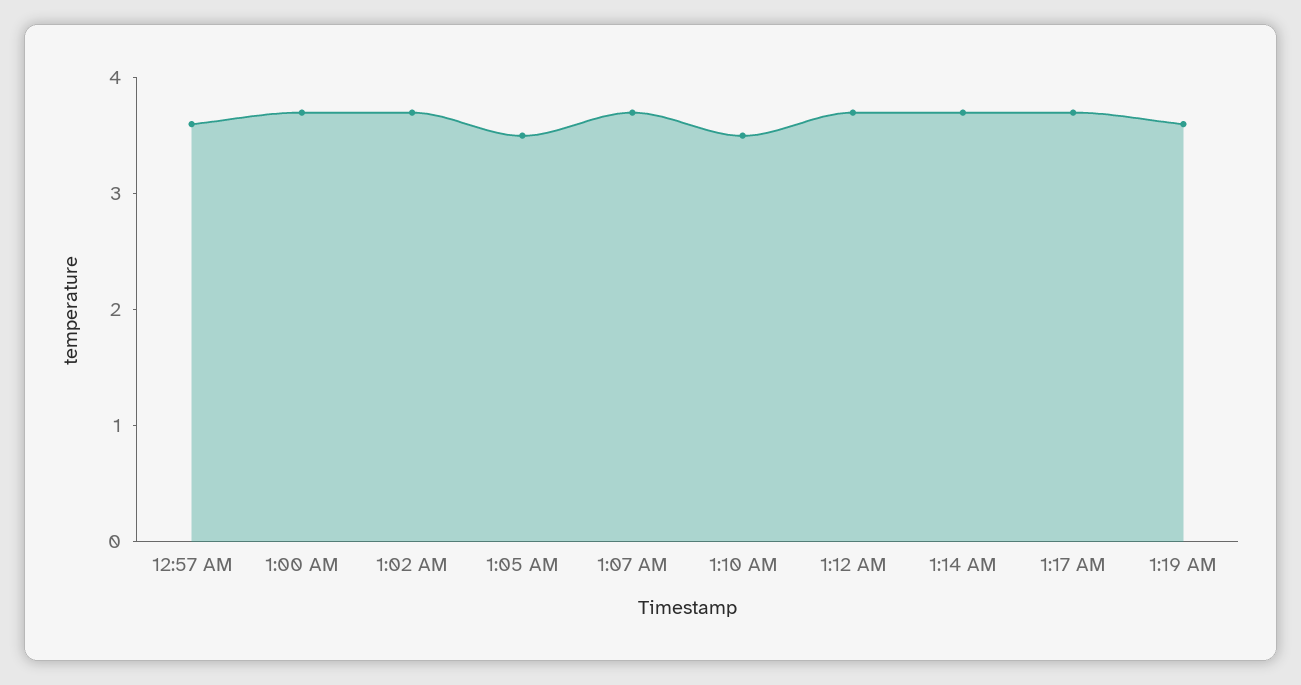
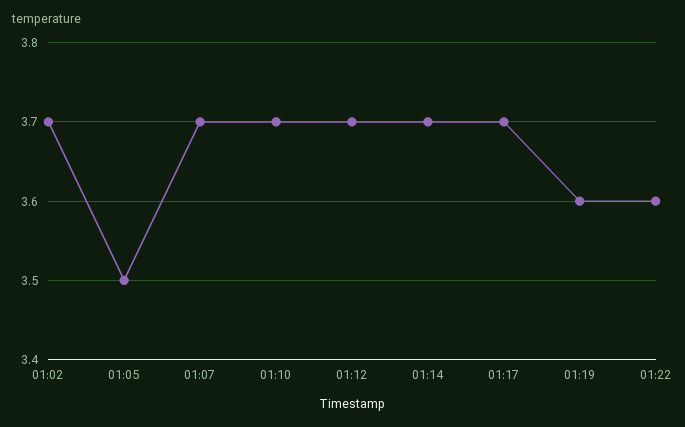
12:57 AM: 3.6 -> none
1:00 AM: 3.7 -> none
1:10 AM: 3.5 -> 3.7
01:22: none -> 3.6

